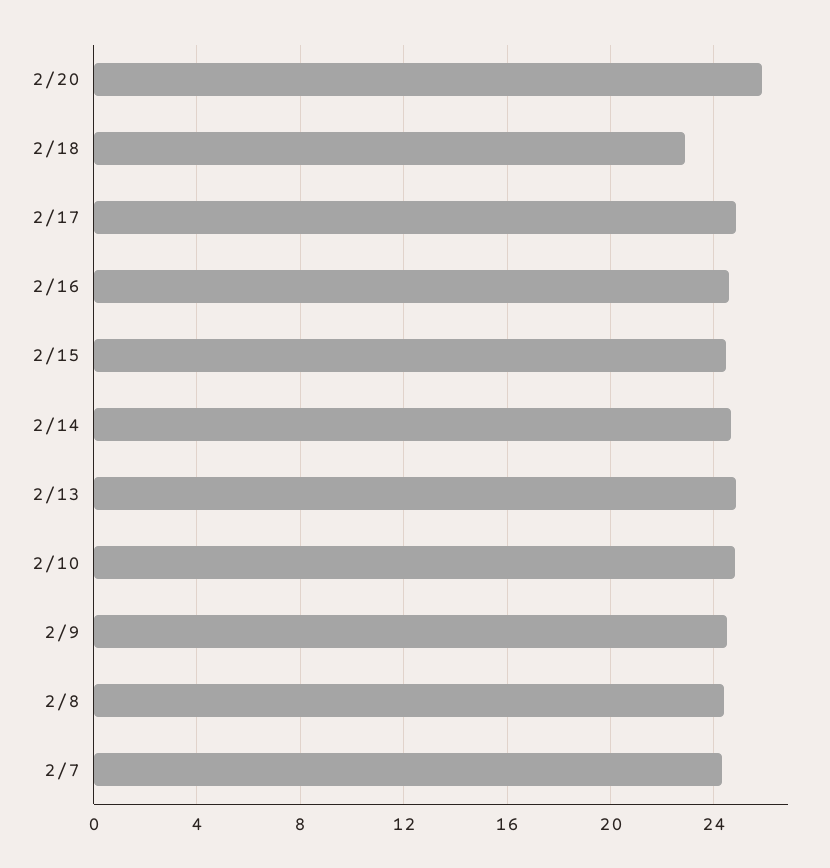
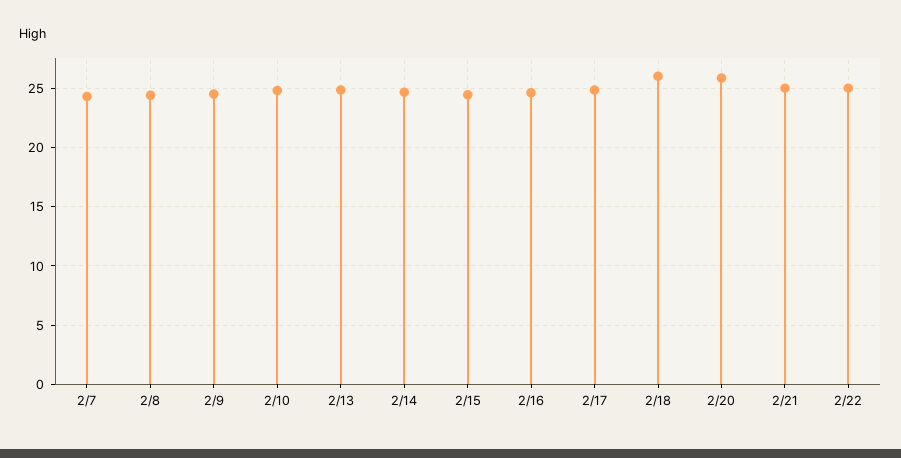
2/18: 23 -> 26
2/21: none -> 25
2/22: none -> 25

